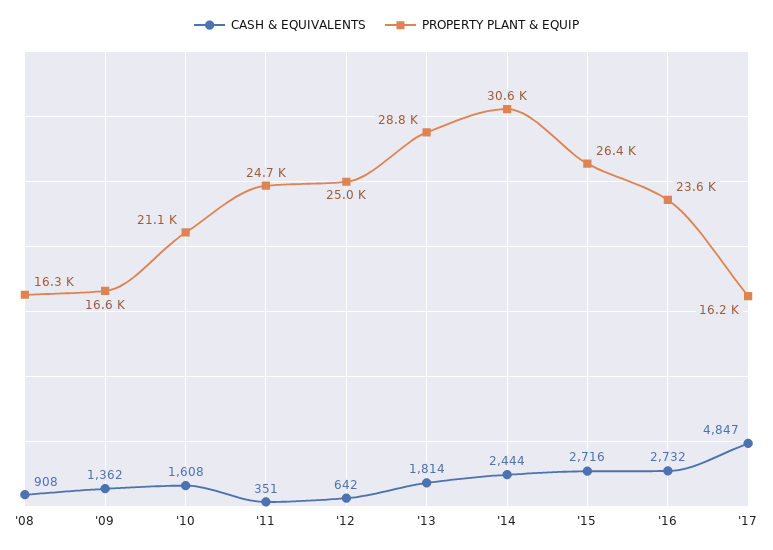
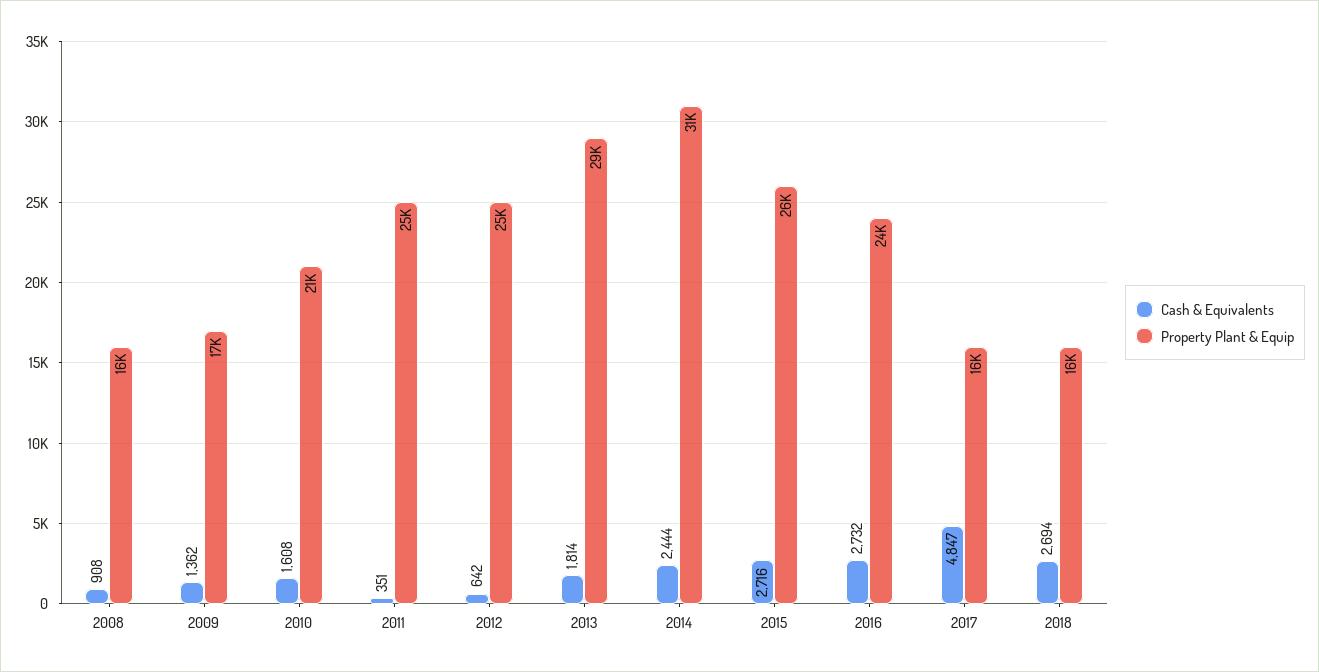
CASH & EQUIVALENTS, 2018: none -> 2694
PROPERTY PLANT & EQUIP, 2018: none -> 16000

